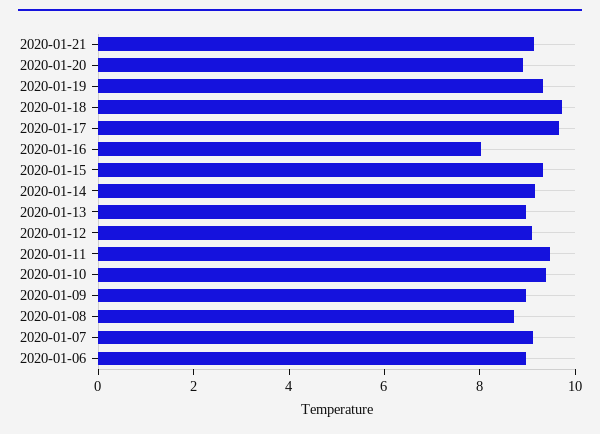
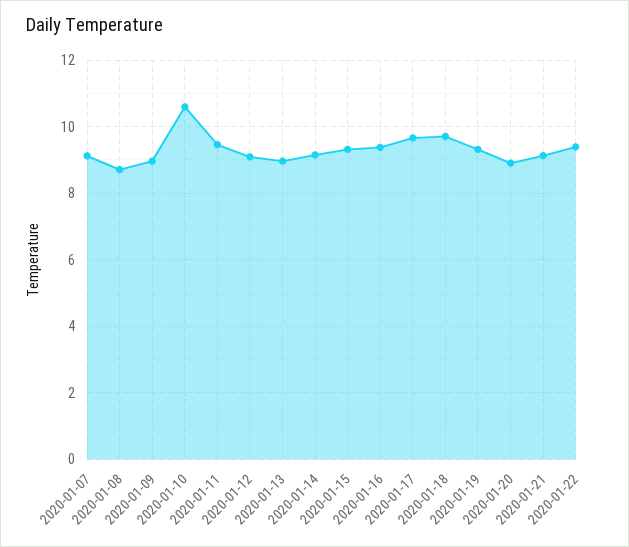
2020-01-16: 8 -> 9.4
2020-01-10: 9.5 -> 10.6
2020-01-06: 9 -> none
2020-01-22: none -> 9.4

